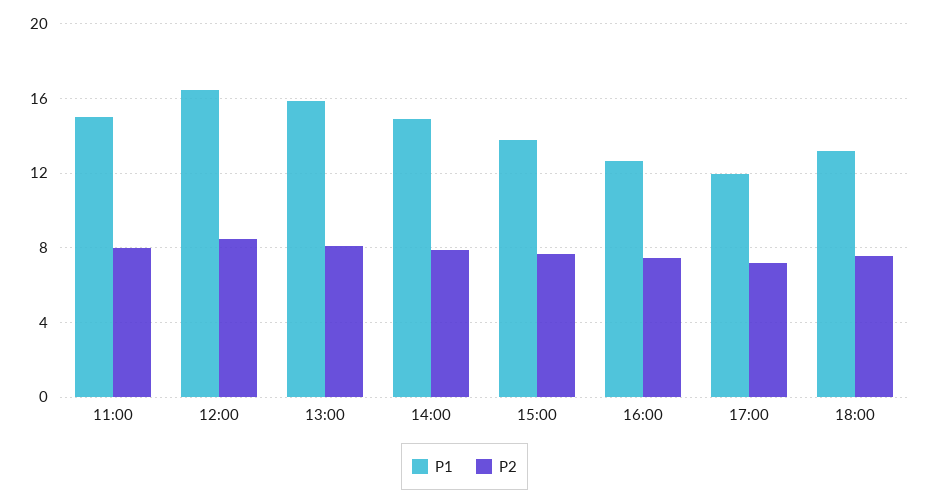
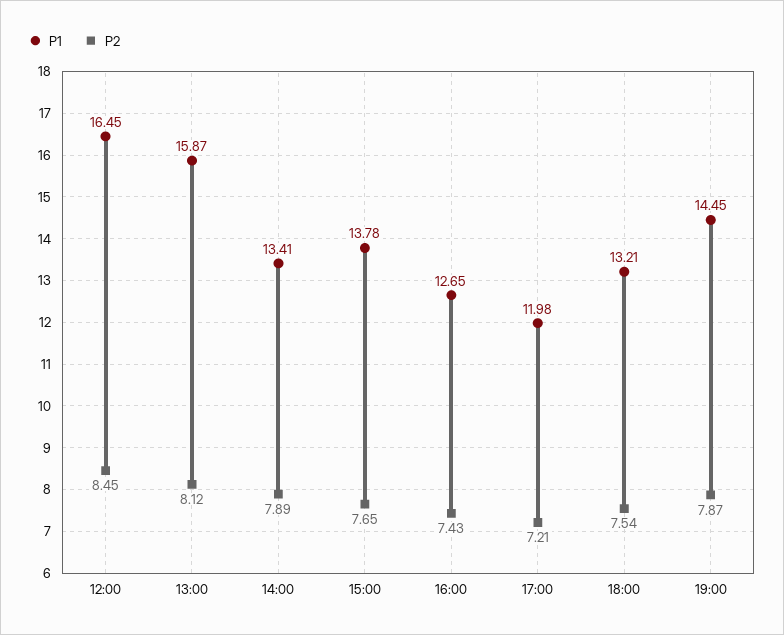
P1, 11:00: 15 -> none
P2, 11:00: 8 -> none
P1, 14:00: 15 -> 13.41
P1, 19:00: none -> 14.45
P2, 19:00: none -> 7.87

